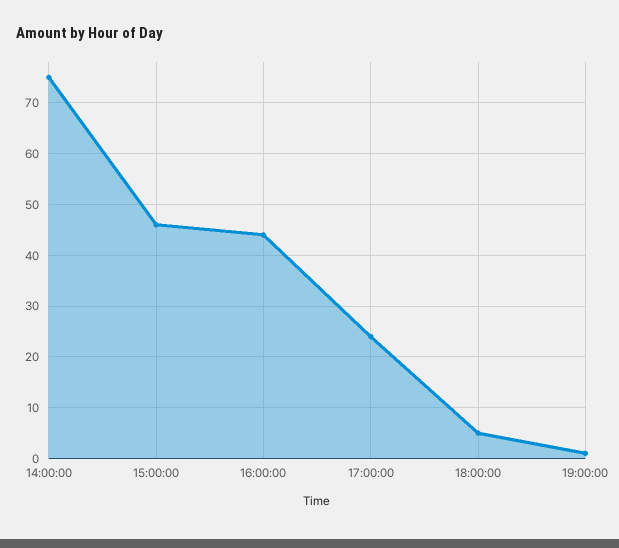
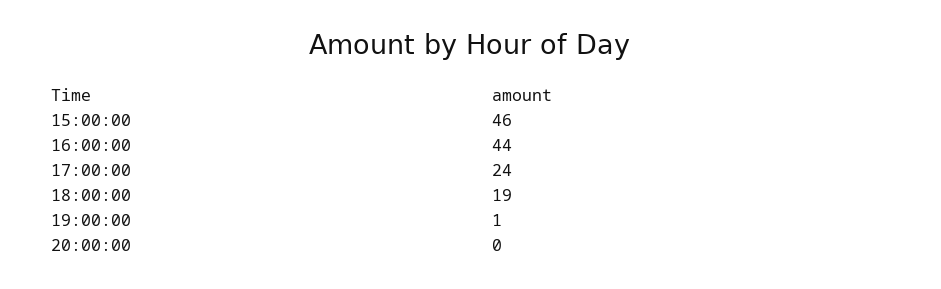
14:00:00: 75 -> none
18:00:00: 5 -> 19
20:00:00: none -> 0

